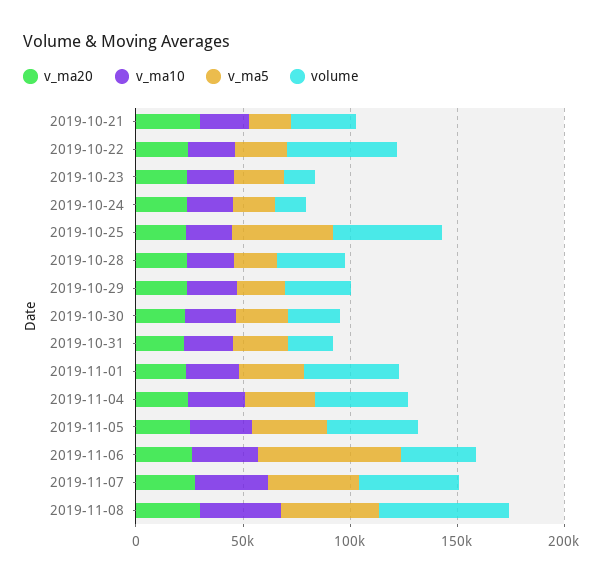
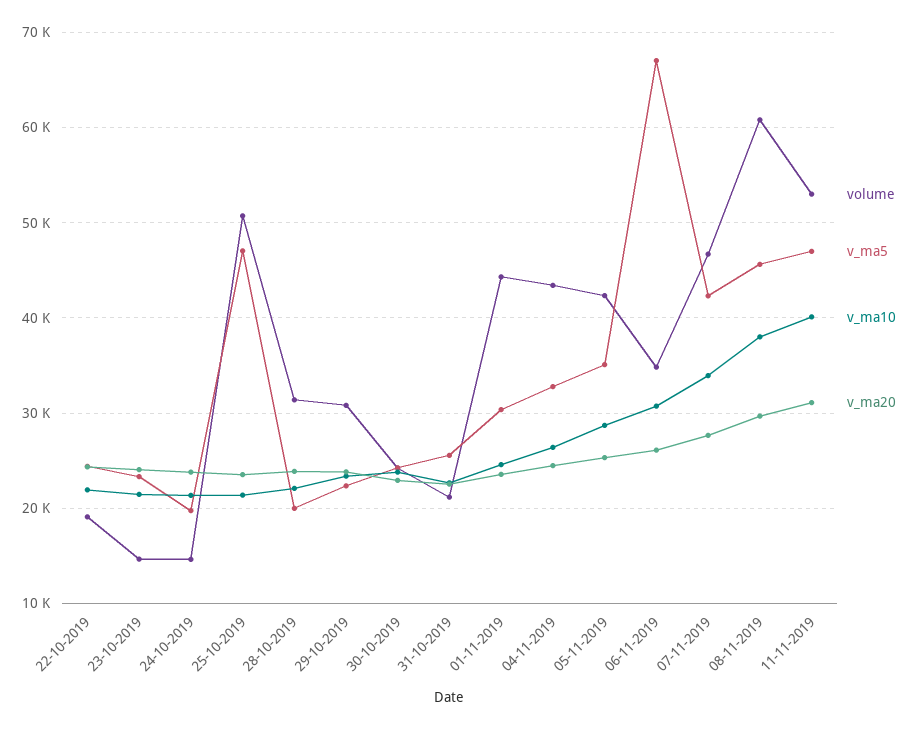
v_ma20, 2019-10-21: 30000 -> none
v_ma10, 2019-10-21: 20000 -> none
v_ma5, 2019-10-21: 20000 -> none
volume, 2019-10-21: 30000 -> none
volume, 2019-10-22: 50000 -> 19000
volume, 11-11-2019: none -> 53000
v_ma5, 11-11-2019: none -> 47000
v_ma10, 11-11-2019: none -> 40000
v_ma20, 11-11-2019: none -> 31000

